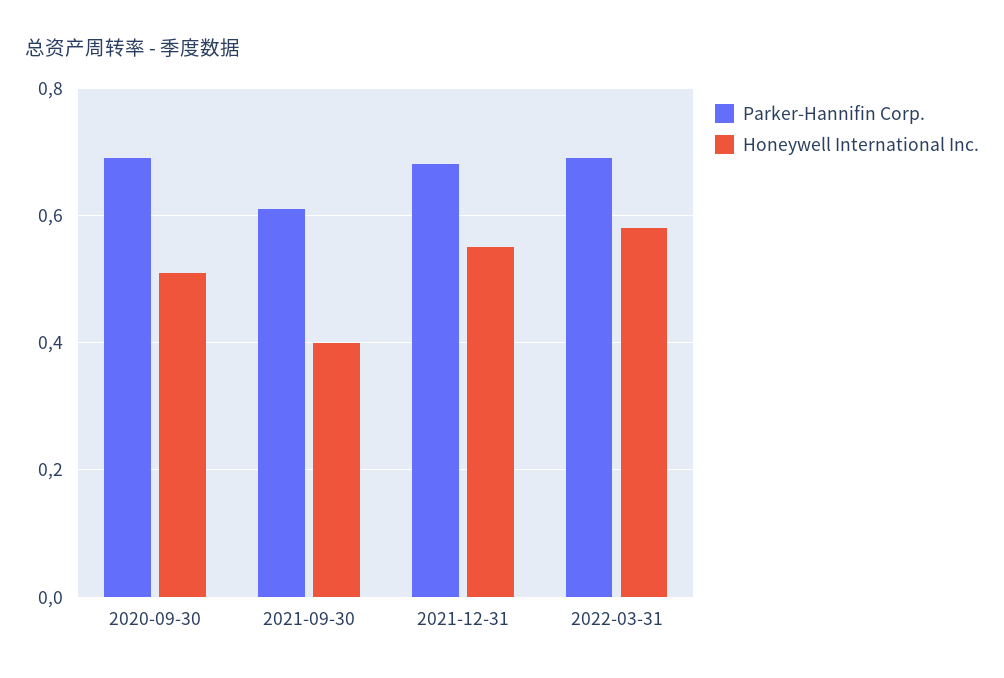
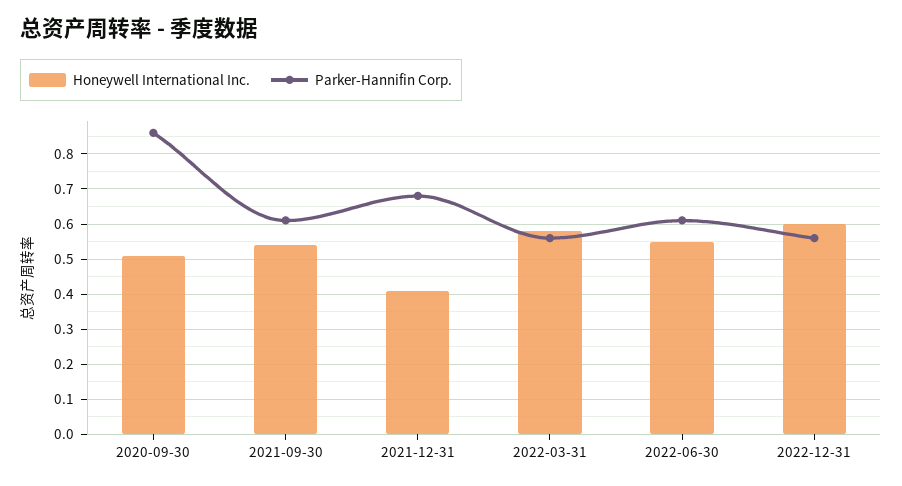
Parker-Hannifin Corp., 2020-09-30: 0.7 -> 0.85
Honeywell International Inc., 2021-09-30: 0.4 -> 0.55
Honeywell International Inc., 2021-12-31: 0.55 -> 0.4
Parker-Hannifin Corp., 2022-03-31: 0.7 -> 0.55
Honeywell International Inc., 2022-06-30: none -> 0.55
Parker-Hannifin Corp., 2022-06-30: none -> 0.6
Honeywell International Inc., 2022-12-31: none -> 0.6
Parker-Hannifin Corp., 2022-12-31: none -> 0.55

